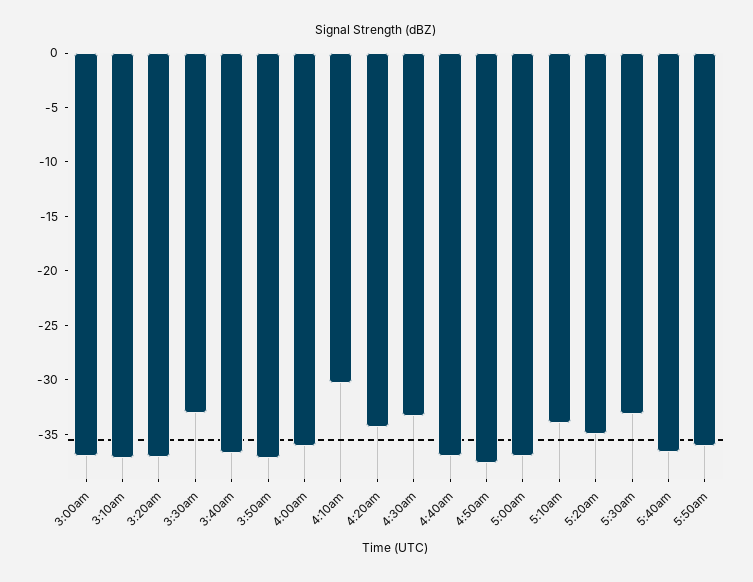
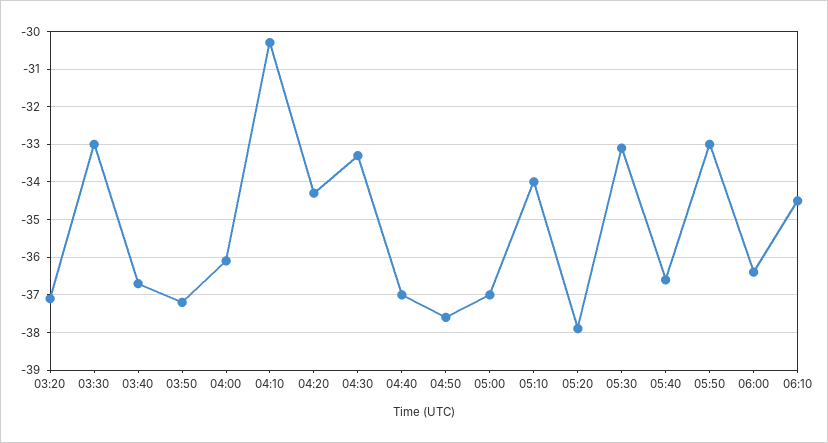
3:00am: -37 -> none
3:10am: -37 -> none
5:20am: -35 -> -38
5:50am: -36 -> -33
06:00: none -> -36.5
06:10: none -> -34.5

